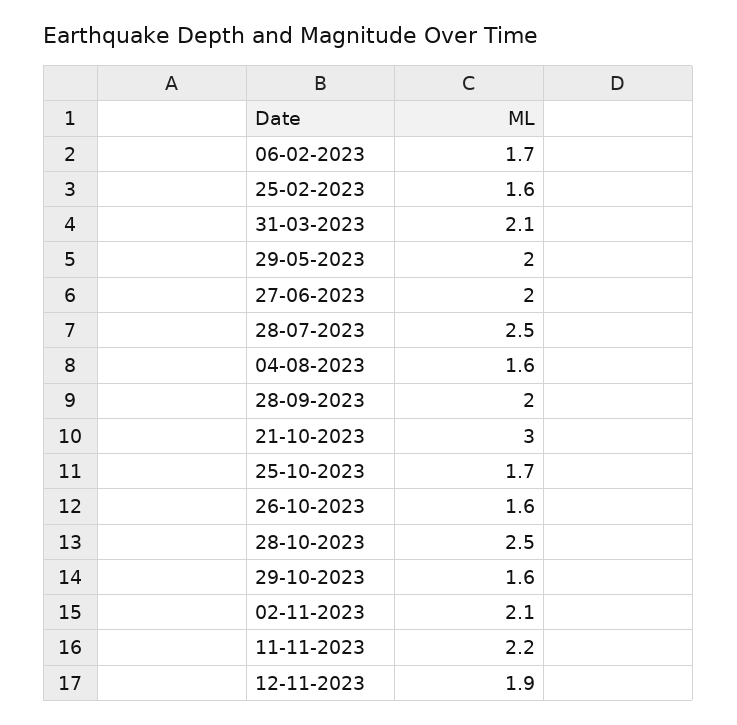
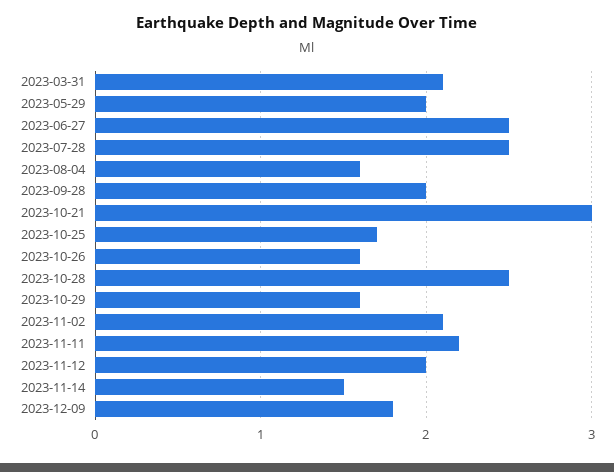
06-02-2023: 1.7 -> none
25-02-2023: 1.6 -> none
27-06-2023: 2 -> 2.5
12-11-2023: 1.9 -> 2
2023-11-14: none -> 1.5
2023-12-09: none -> 1.8

